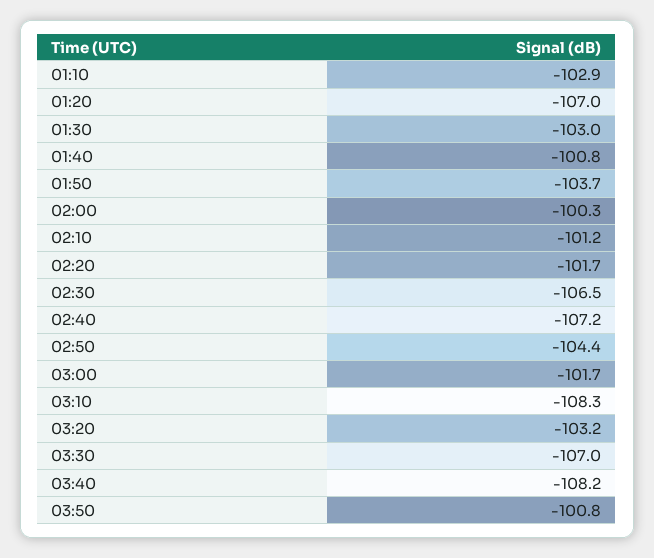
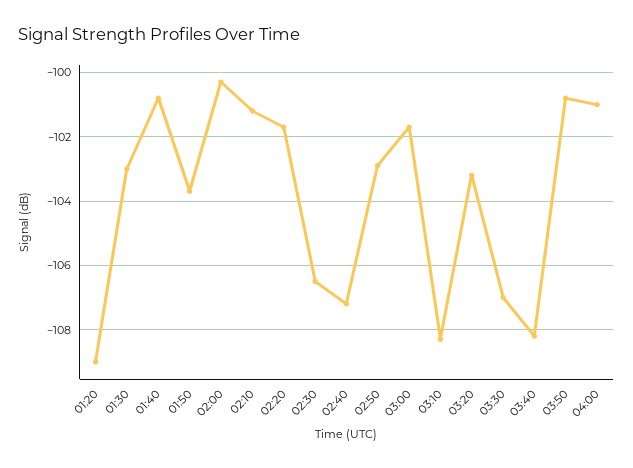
01:10: -102.9 -> none
01:20: -107 -> -109
02:50: -104.4 -> -103
04:00: none -> -101

